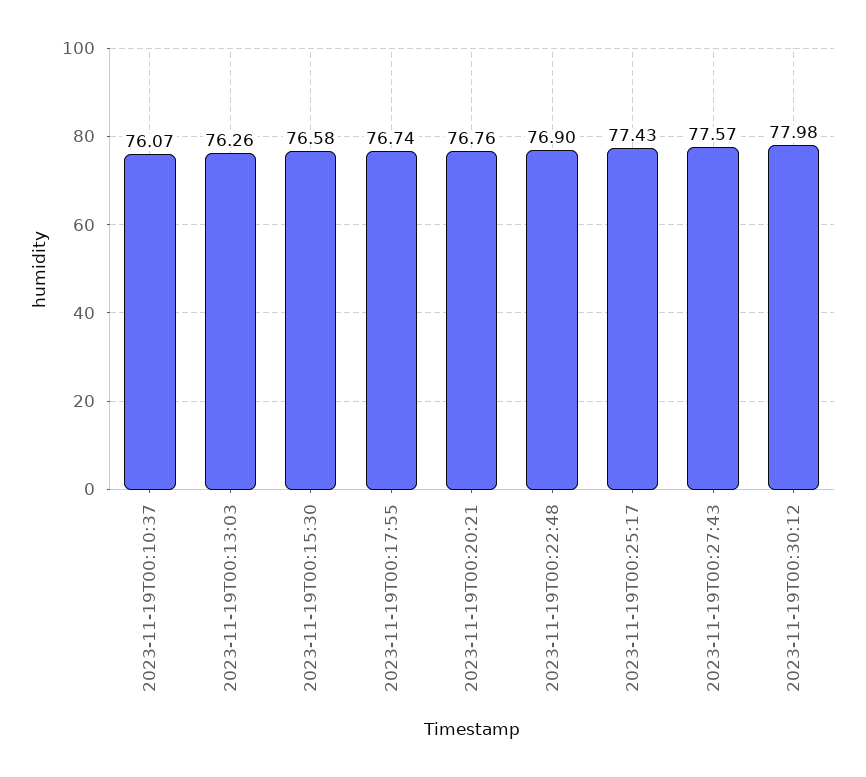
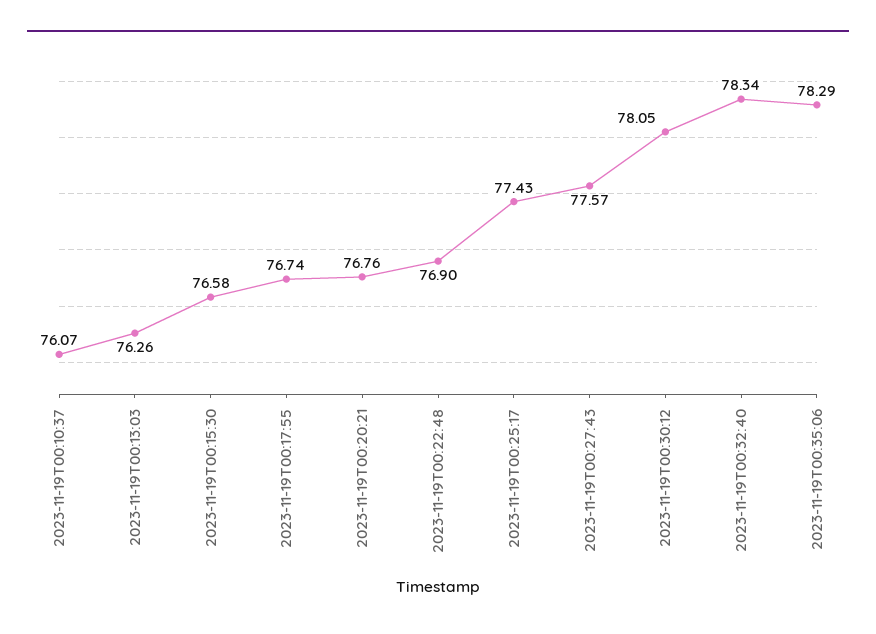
2023-11-19T00:30:12: 77.98 -> 78.05
2023-11-19T00:32:40: none -> 78.34
2023-11-19T00:35:06: none -> 78.29

